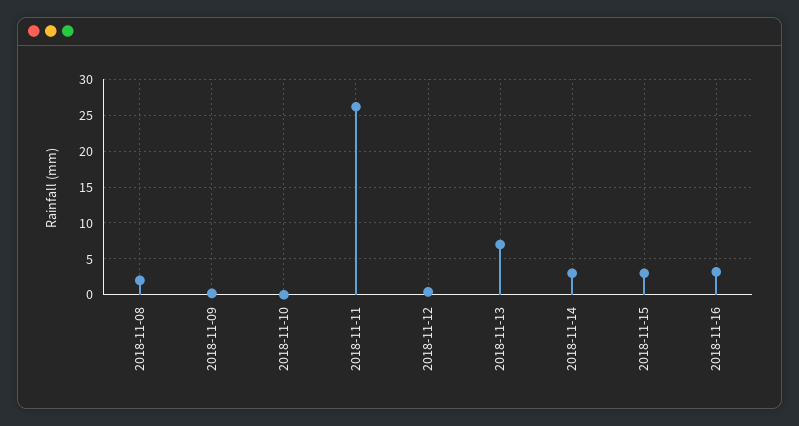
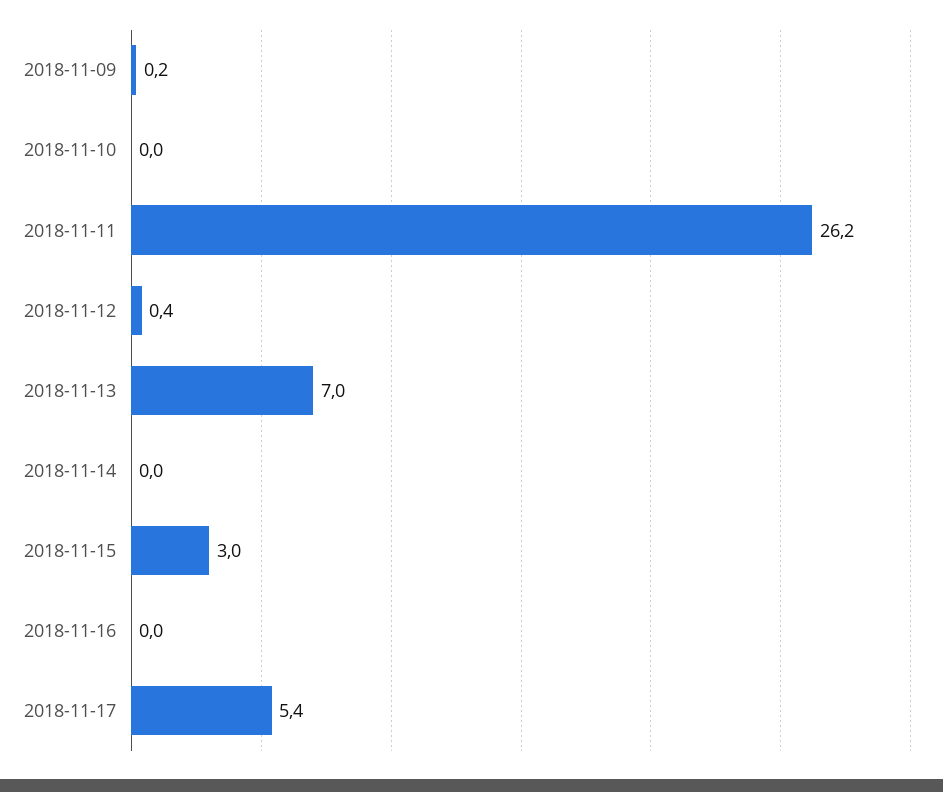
2018-11-08: 2 -> none
2018-11-14: 3 -> 0
2018-11-16: 3 -> 0
2018-11-17: none -> 5.4

